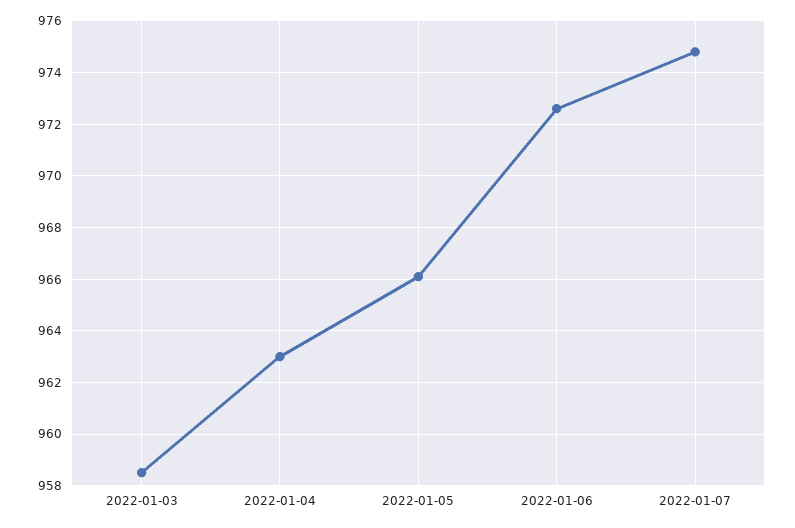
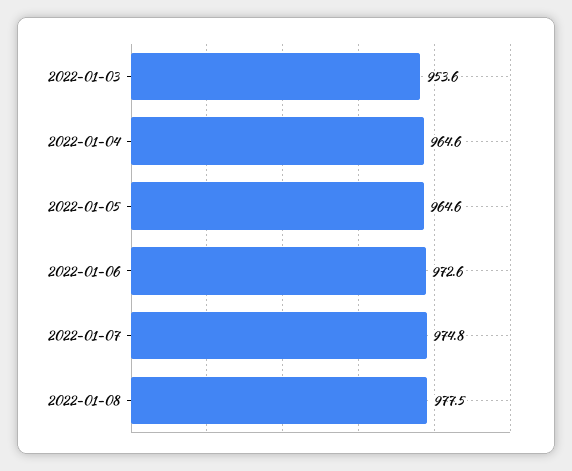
2022-01-03: 958.5 -> 953.6
2022-01-04: 963 -> 964.6
2022-01-05: 966 -> 964.6
2022-01-08: none -> 977.5

